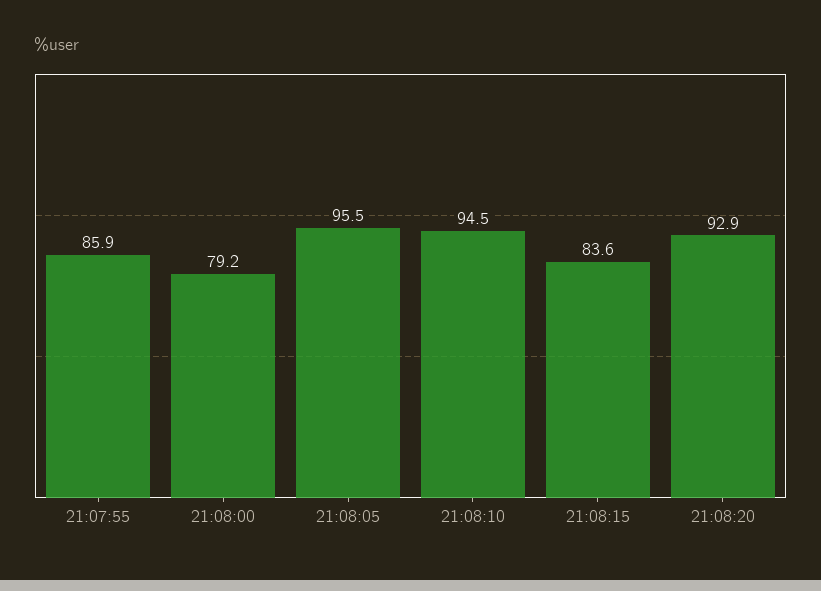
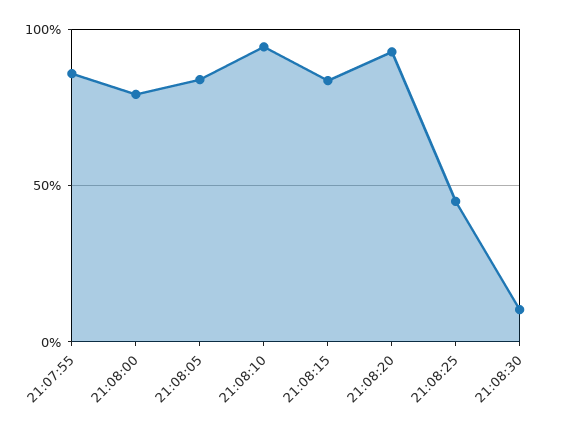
21:08:05: 95.5 -> 85
21:08:25: none -> 45
21:08:30: none -> 10

